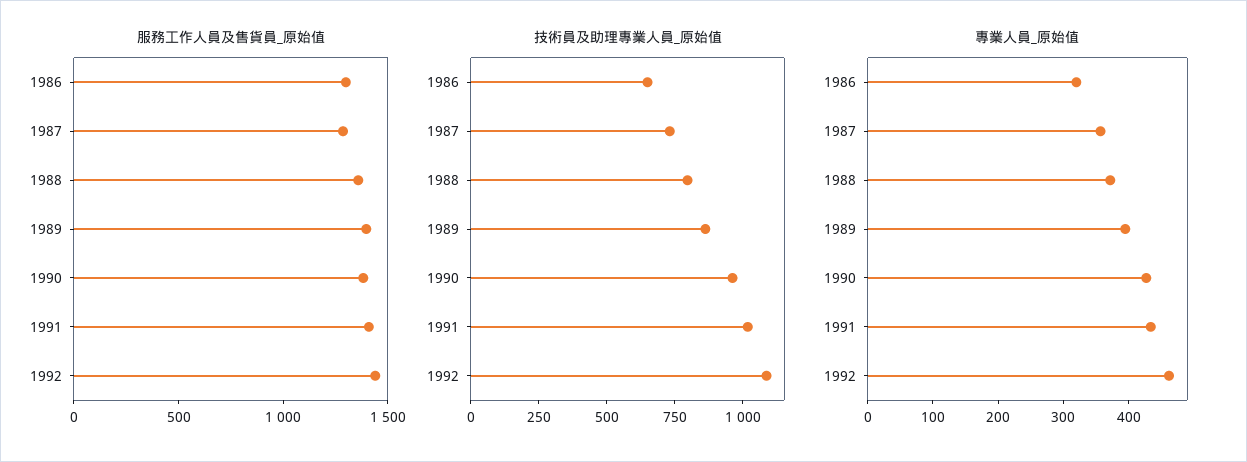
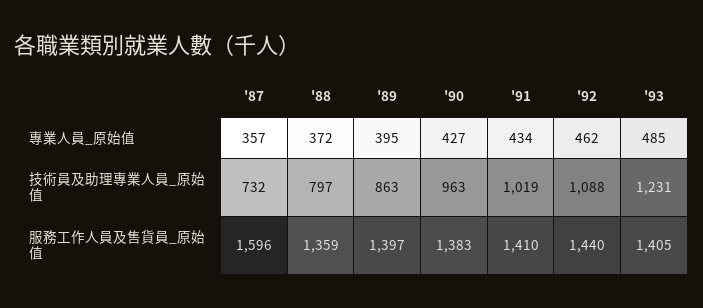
服務工作人員及售貨員_原始值, 1986: 1300 -> none
服務工作人員及售貨員_原始值, 1987: 1300 -> 1596
技術員及助理專業人員_原始值, 1986: 650 -> none
專業人員_原始值, 1986: 320 -> none
專業人員_原始值, '93: none -> 485
技術員及助理專業人員_原始值, '93: none -> 1231
服務工作人員及售貨員_原始值, '93: none -> 1405

